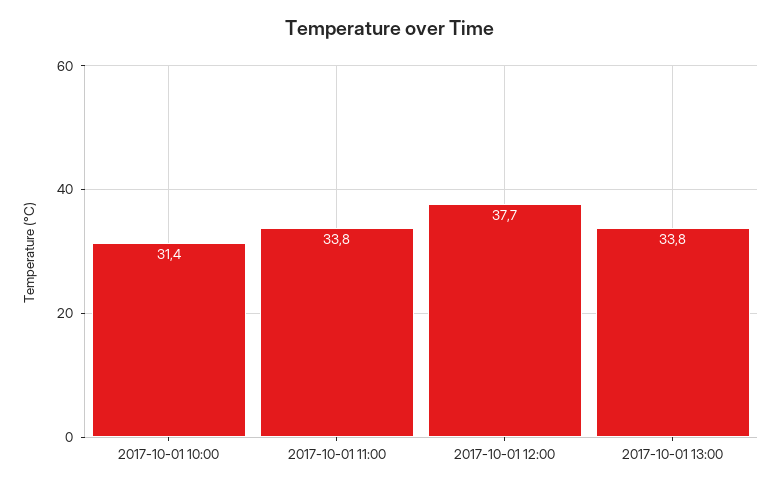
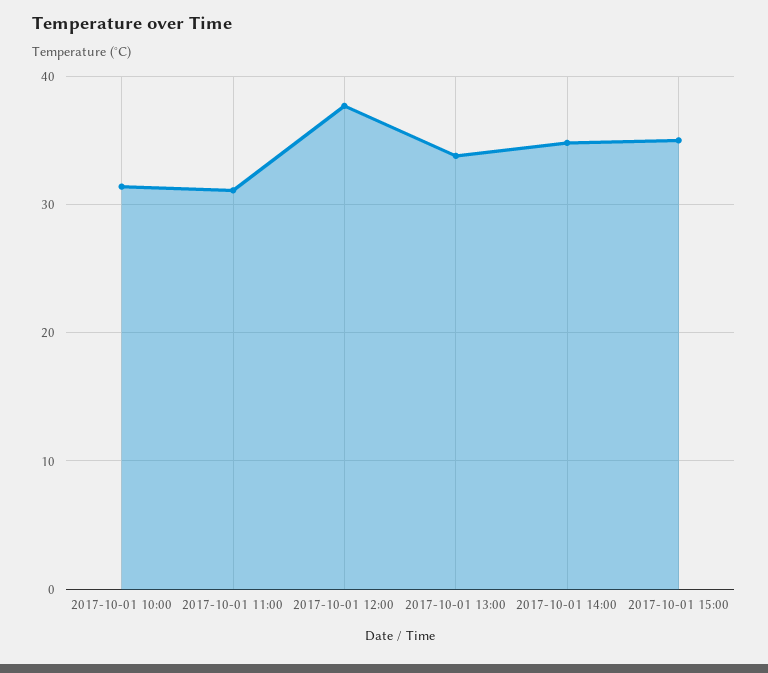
2017-10-01 11:00: 33.8 -> 31
2017-10-01 14:00: none -> 35
2017-10-01 15:00: none -> 35

